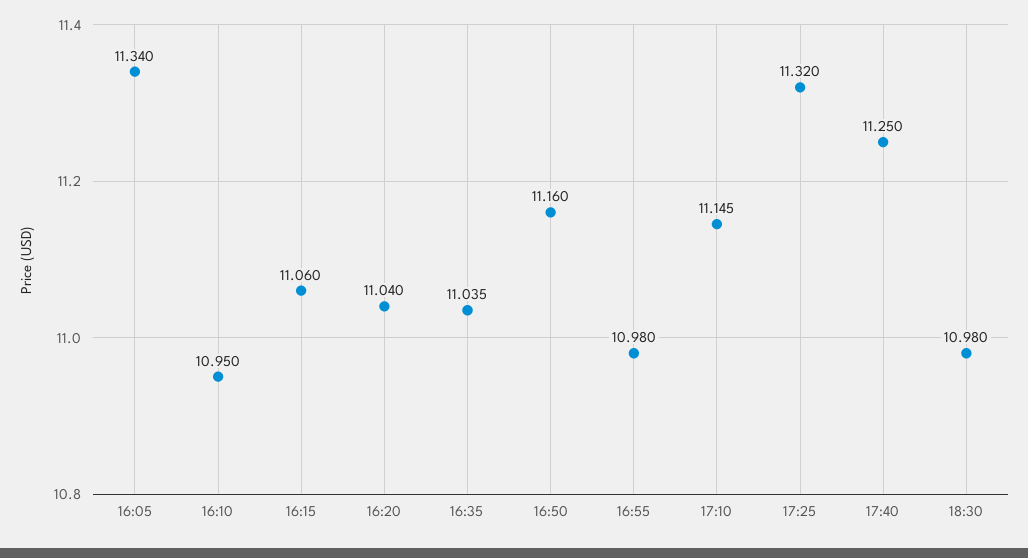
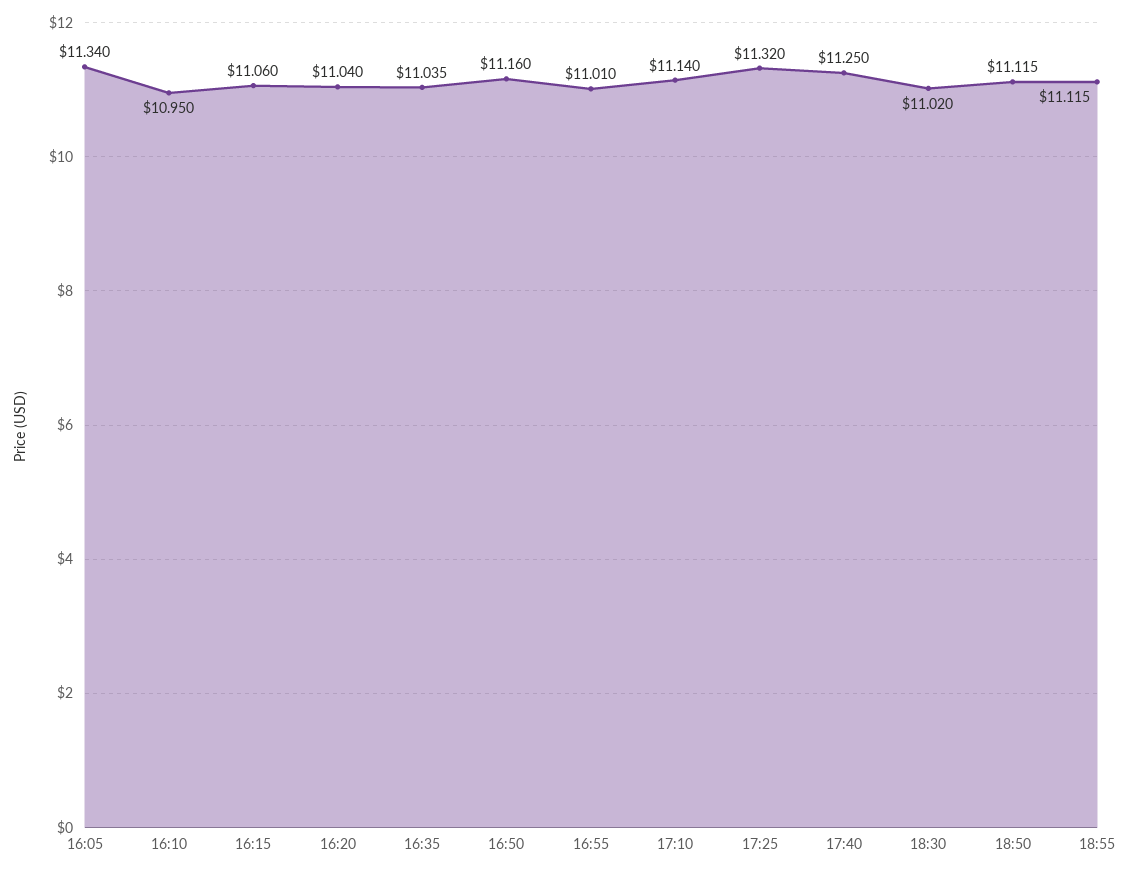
16:55: 10.98 -> 11.01
17:10: 11.145 -> 11.14
18:30: 10.98 -> 11.02
18:50: none -> 11.115
18:55: none -> 11.115

